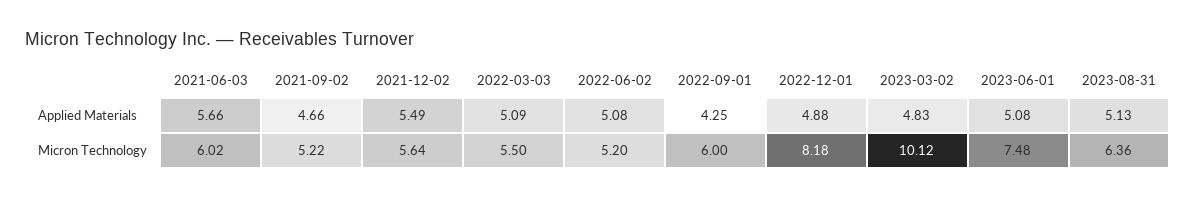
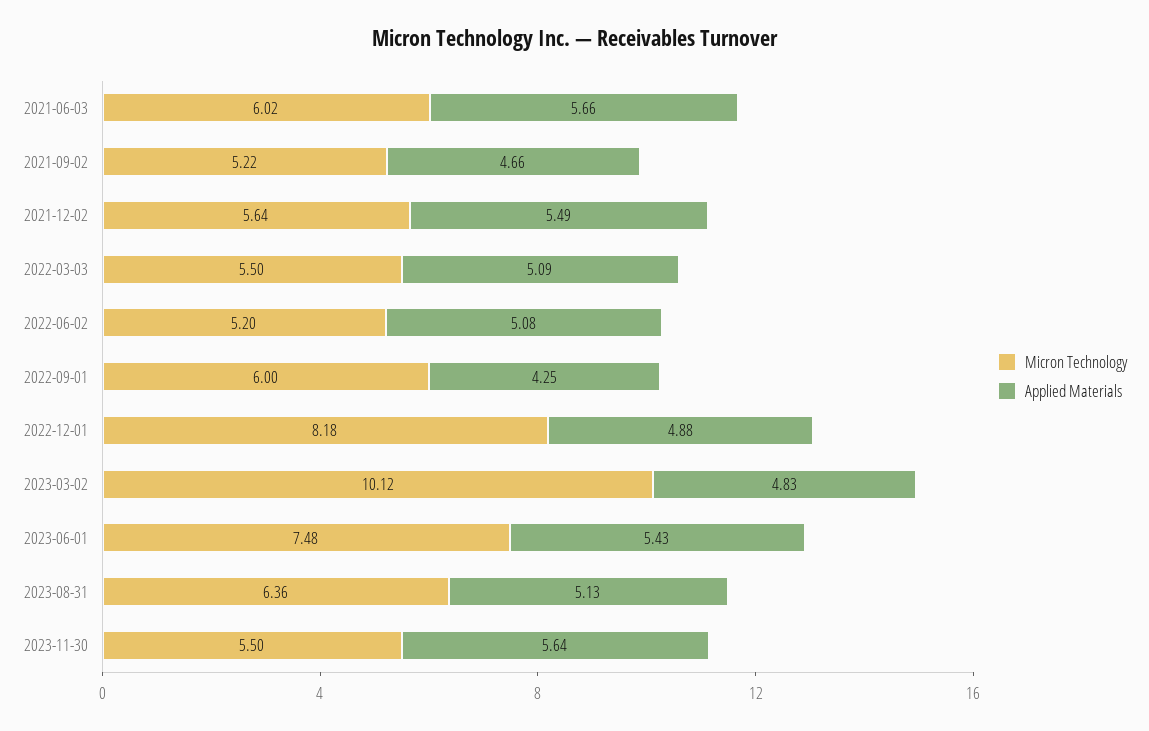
Applied Materials, 2023-06-01: 5.08 -> 5.43
Micron Technology, 2023-11-30: none -> 5.5
Applied Materials, 2023-11-30: none -> 5.64

